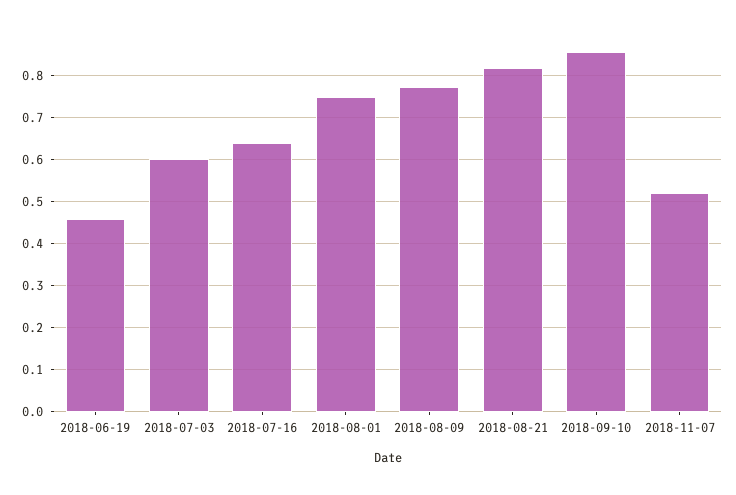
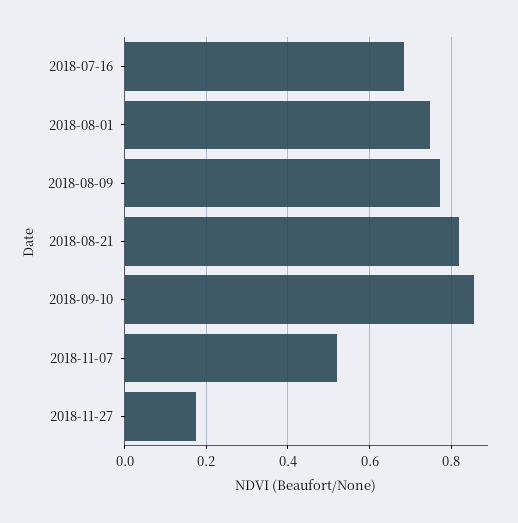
2018-06-19: 0.46 -> none
2018-07-03: 0.6 -> none
2018-07-16: 0.64 -> 0.68
2018-11-27: none -> 0.18

